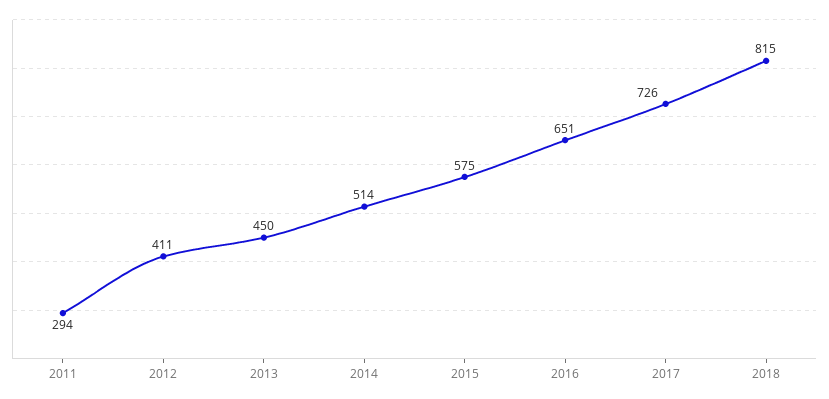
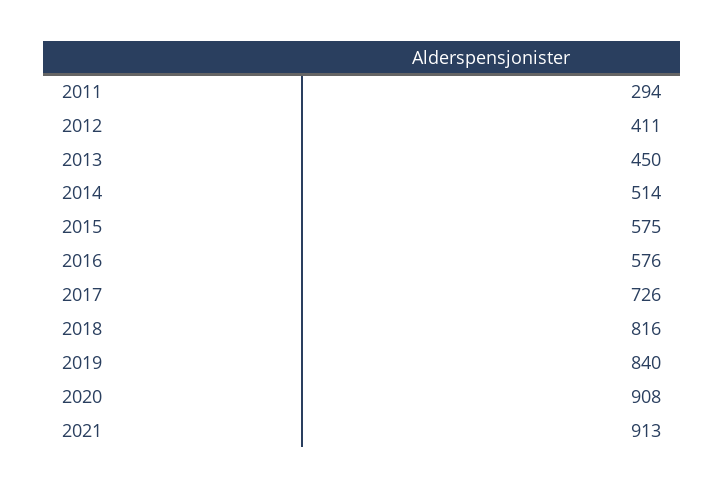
2016: 651 -> 576
2018: 815 -> 816
2019: none -> 840
2020: none -> 908
2021: none -> 913

